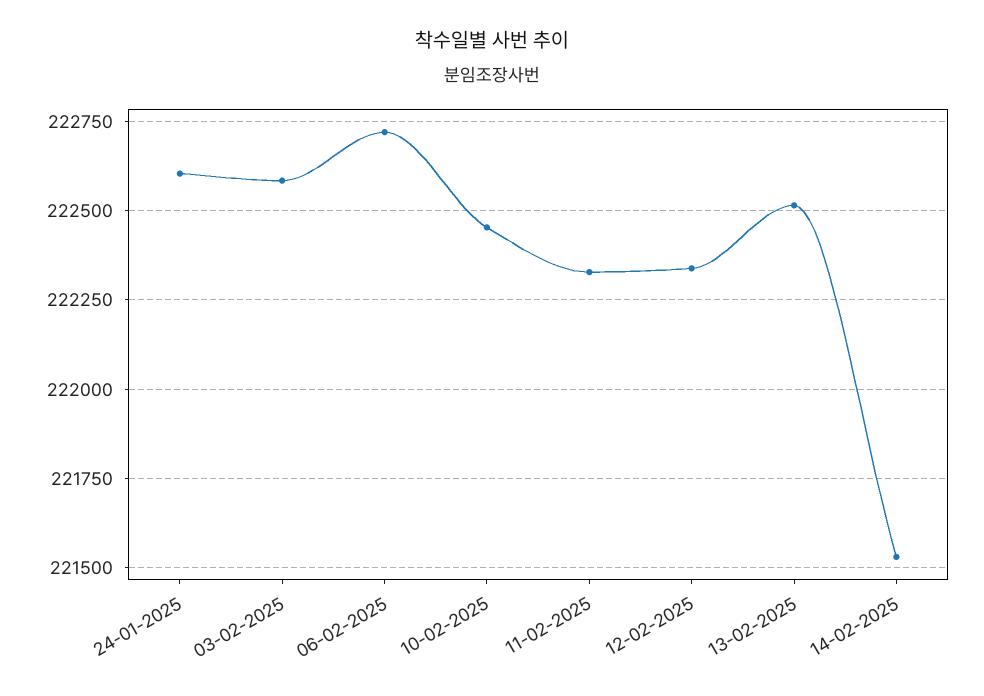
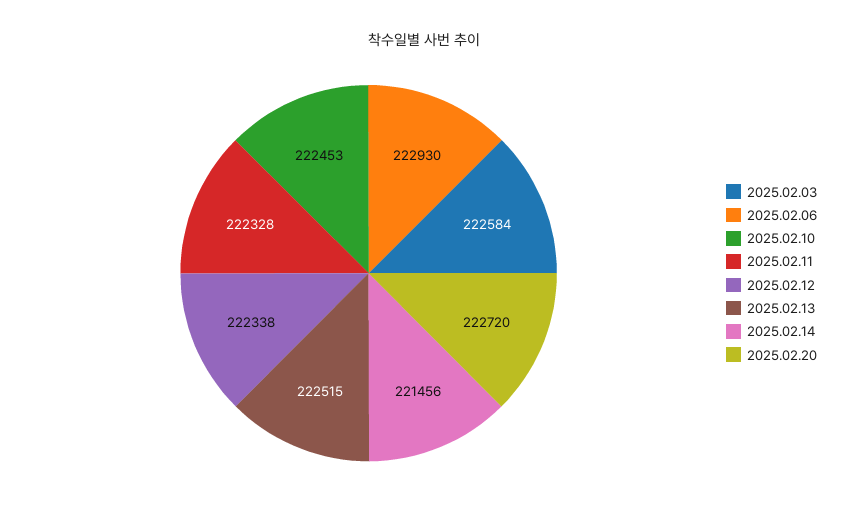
24-01-2025: 222600 -> none
06-02-2025: 222725 -> 222930
14-02-2025: 221525 -> 221456
2025.02.20: none -> 222720

